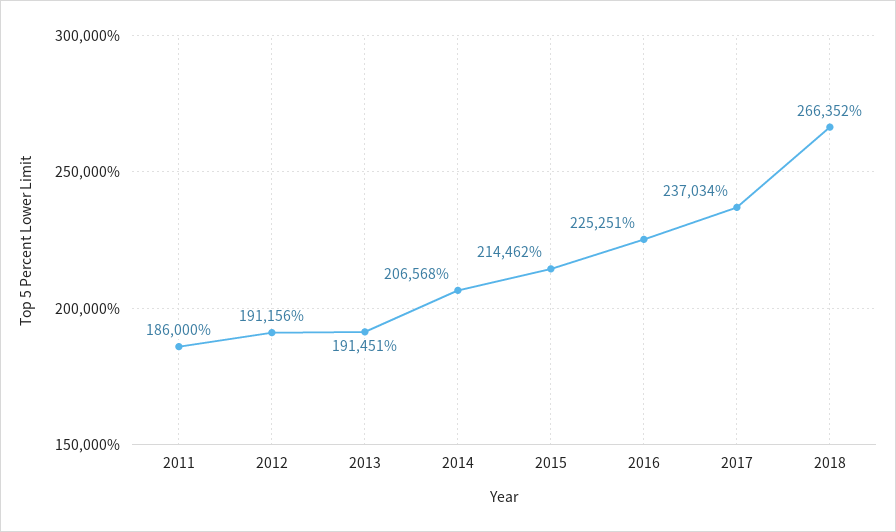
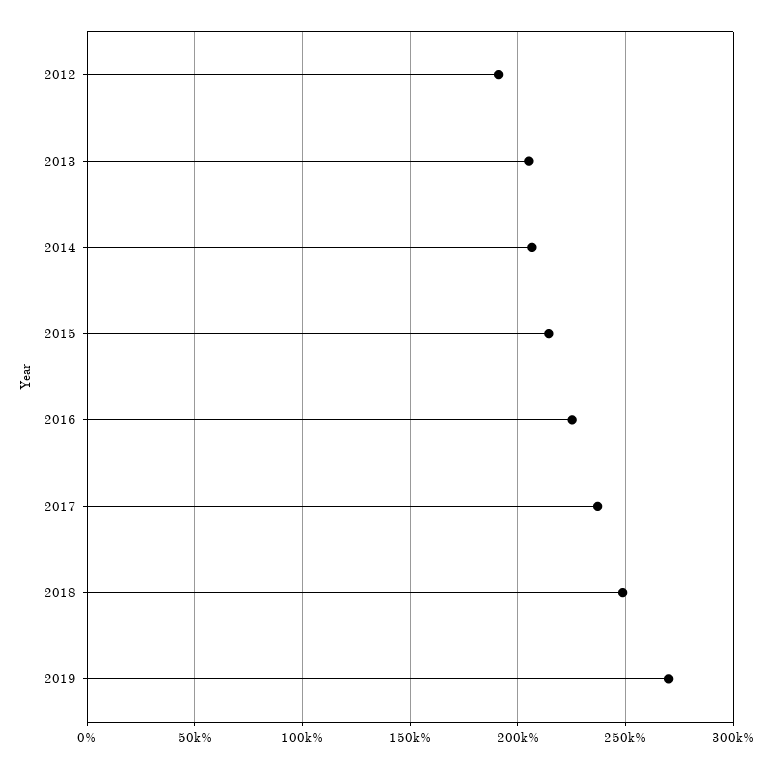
2011: 186000 -> none
2013: 191451 -> 205000
2018: 266352 -> 250000
2019: none -> 270000

